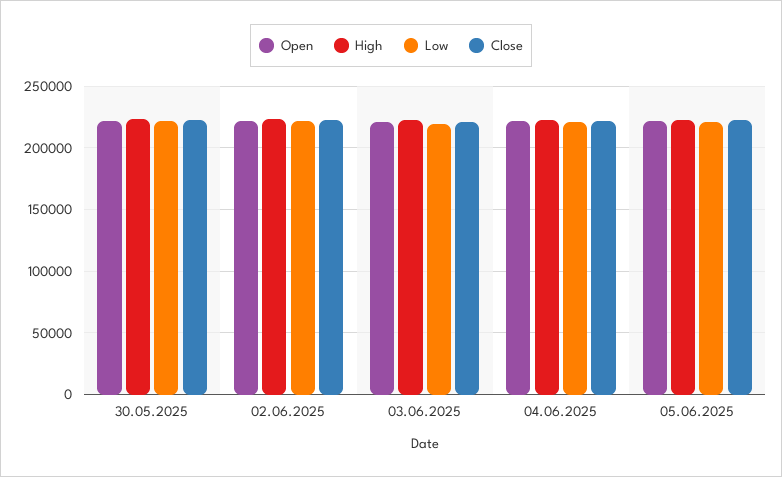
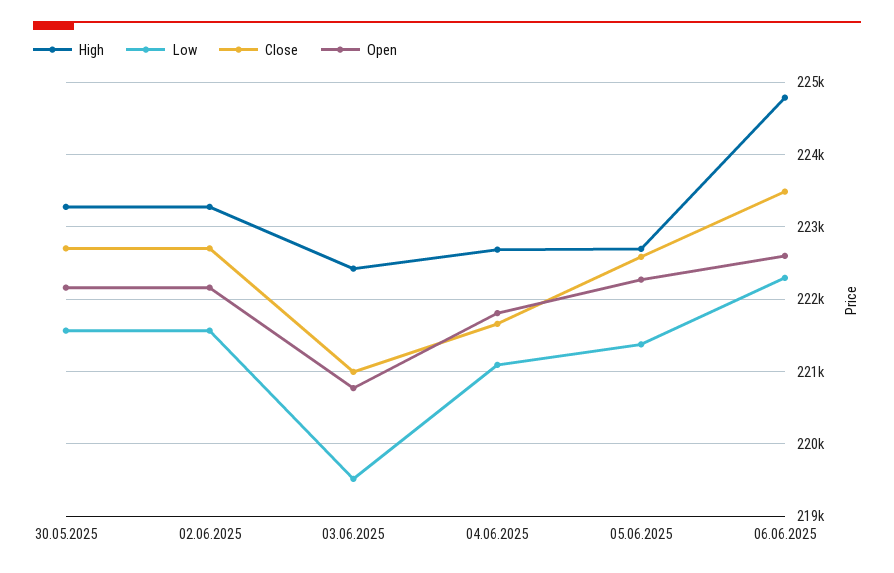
High, 06.06.2025: none -> 224800
Low, 06.06.2025: none -> 222300
Close, 06.06.2025: none -> 223500
Open, 06.06.2025: none -> 222600

